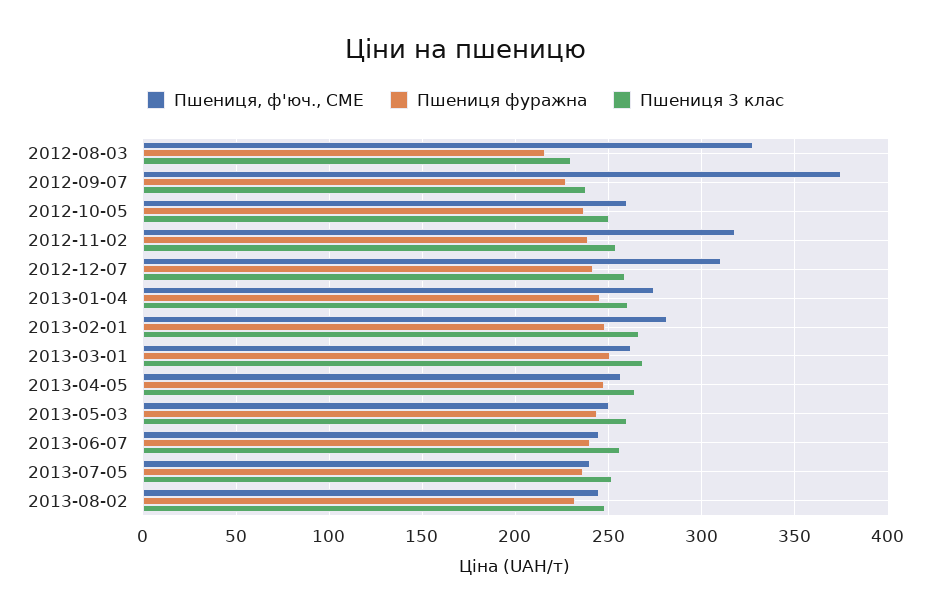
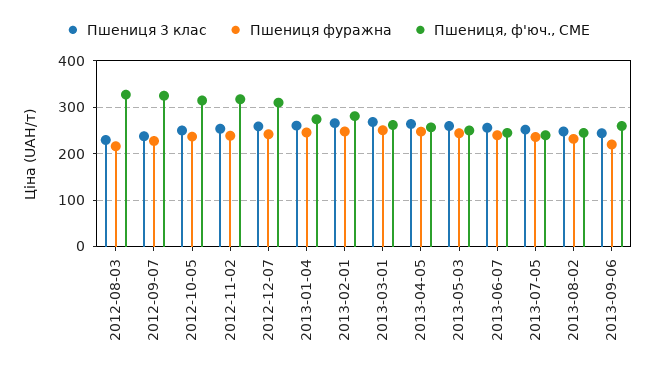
Пшениця, ф'юч., CME, 2012-09-07: 375 -> 320
Пшениця, ф'юч., CME, 2012-10-05: 260 -> 320
Пшениця 3 клас, 2013-09-06: none -> 240
Пшениця фуражна, 2013-09-06: none -> 220
Пшениця, ф'юч., CME, 2013-09-06: none -> 260

